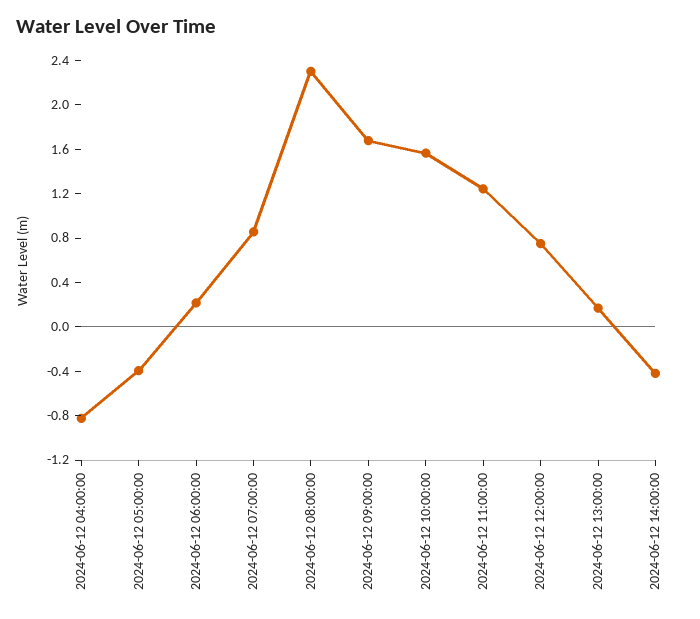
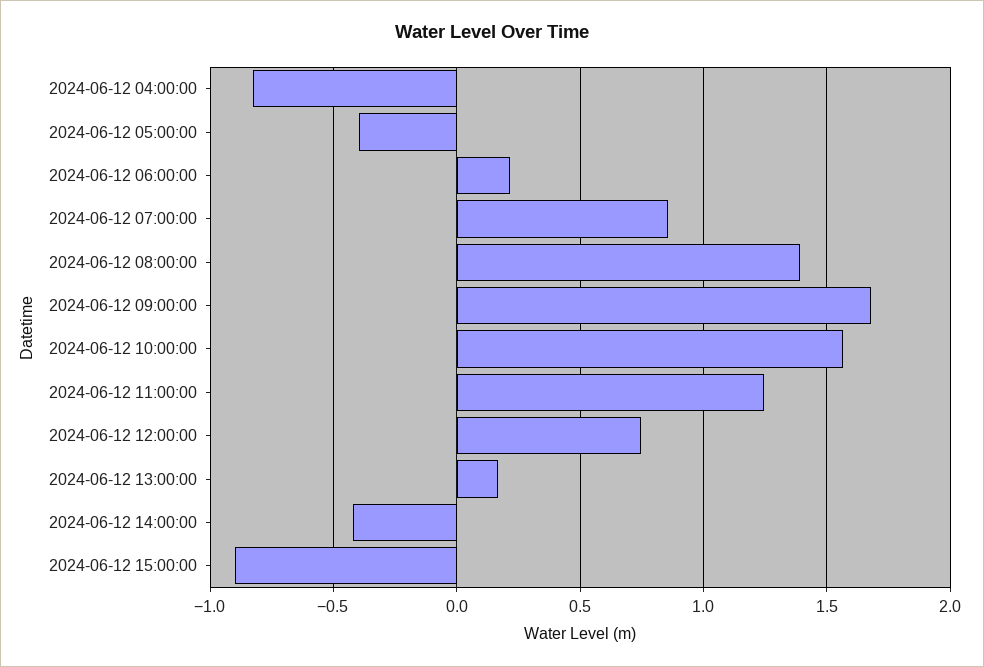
2024-06-12 08:00:00: 2.3 -> 1.4
2024-06-12 15:00:00: none -> -0.9

